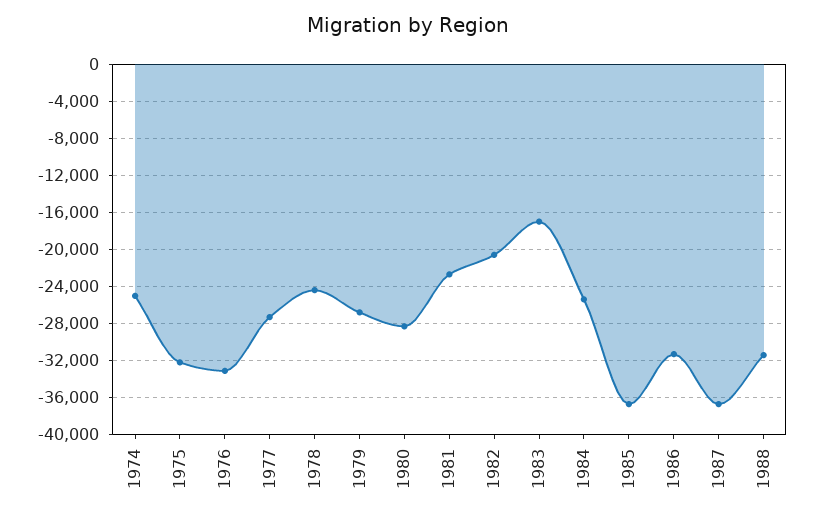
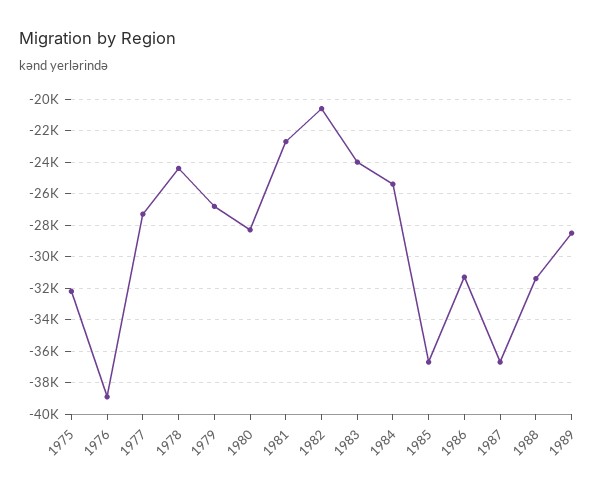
1974: -25000 -> none
1976: -33000 -> -39000
1983: -17000 -> -24000
1989: none -> -28500

